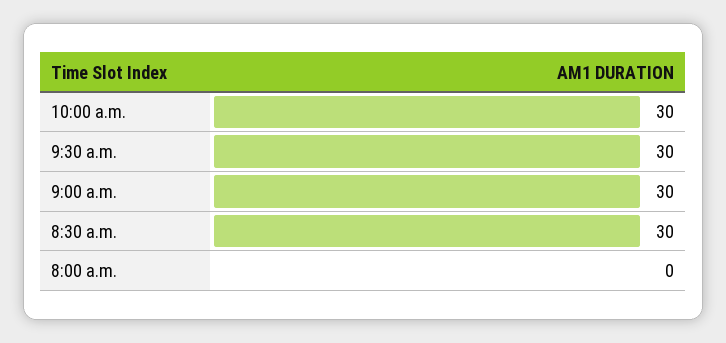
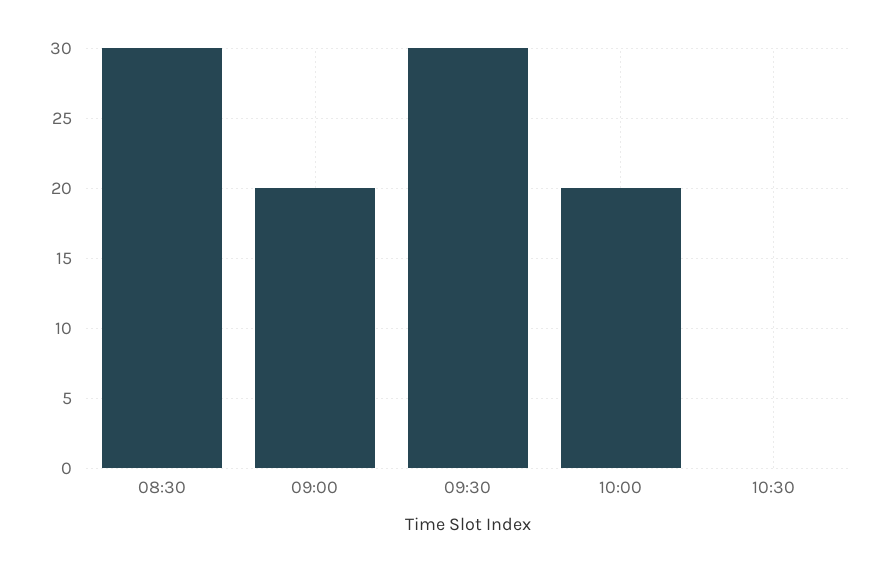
10:00 a.m.: 30 -> 20
9:00 a.m.: 30 -> 20
8:00 a.m.: 0 -> none
10:30: none -> 0

